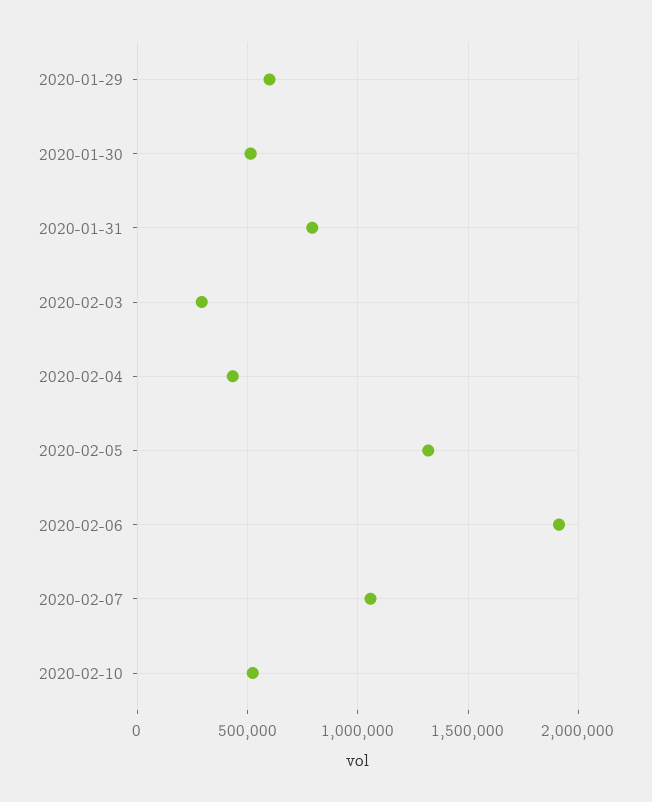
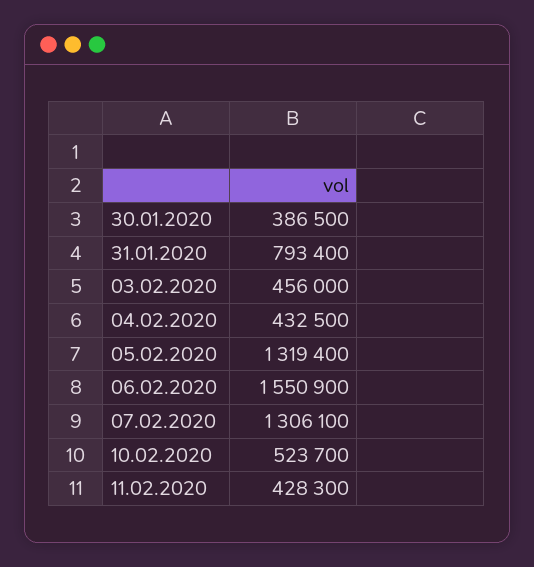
2020-01-29: 600000 -> none
2020-01-30: 500000 -> 386500
2020-02-03: 300000 -> 456000
2020-02-06: 1900000 -> 1550900
2020-02-07: 1050000 -> 1306100
11.02.2020: none -> 428300

